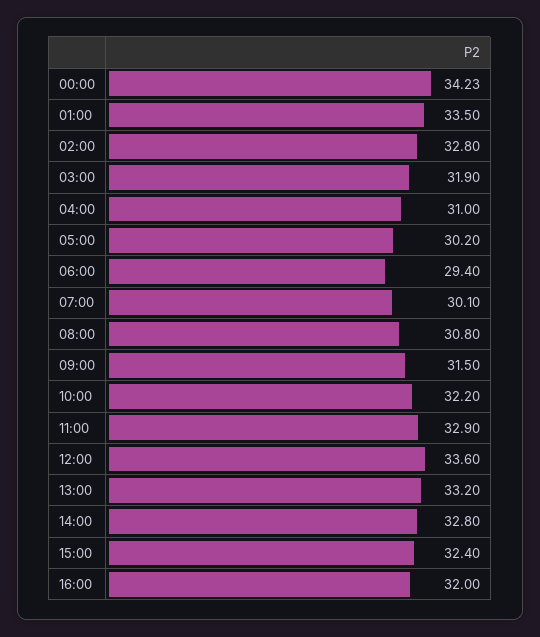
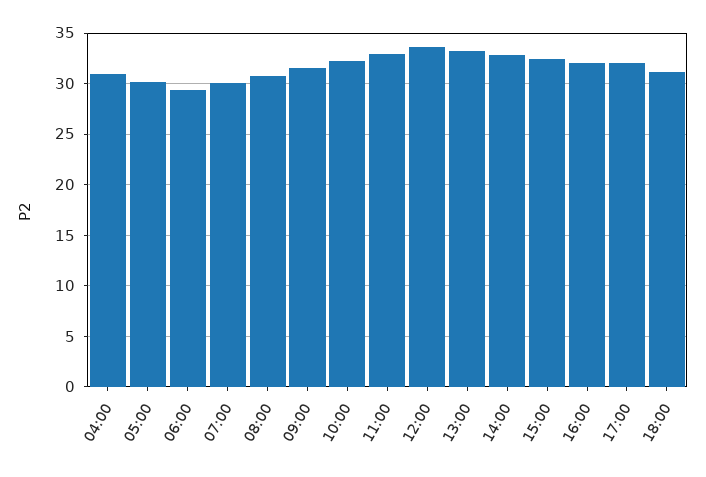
00:00: 34.23 -> none
01:00: 33.5 -> none
02:00: 32.8 -> none
03:00: 31.9 -> none
17:00: none -> 32
18:00: none -> 31

